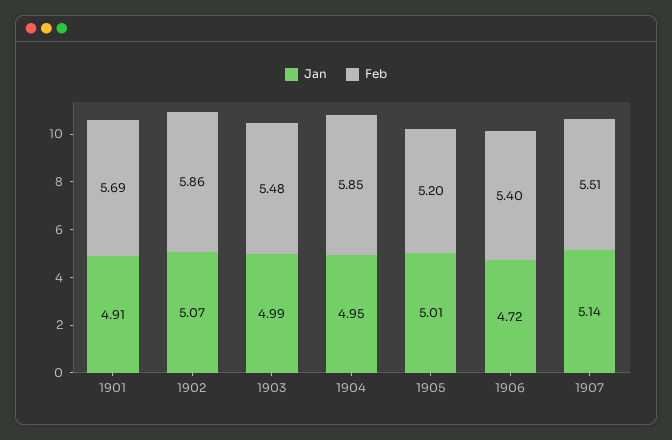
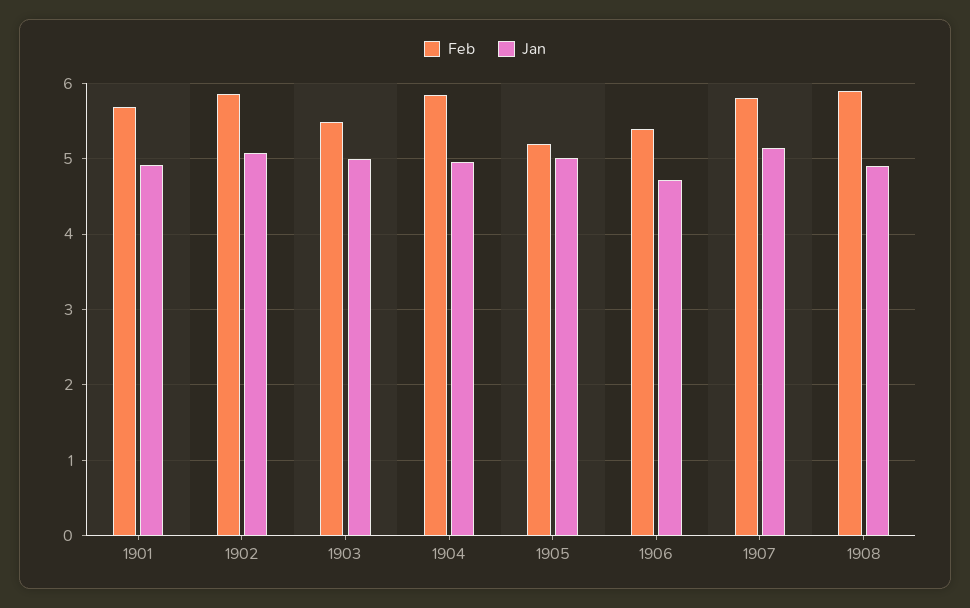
Feb, 1907: 5.51 -> 5.8
Feb, 1908: none -> 5.9
Jan, 1908: none -> 4.9

